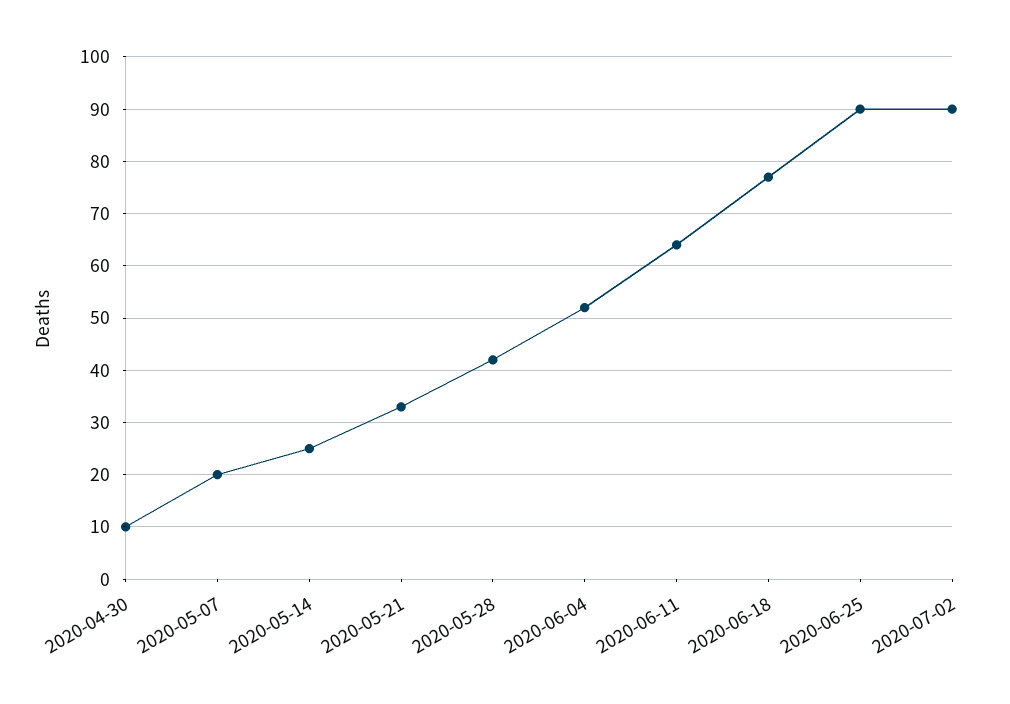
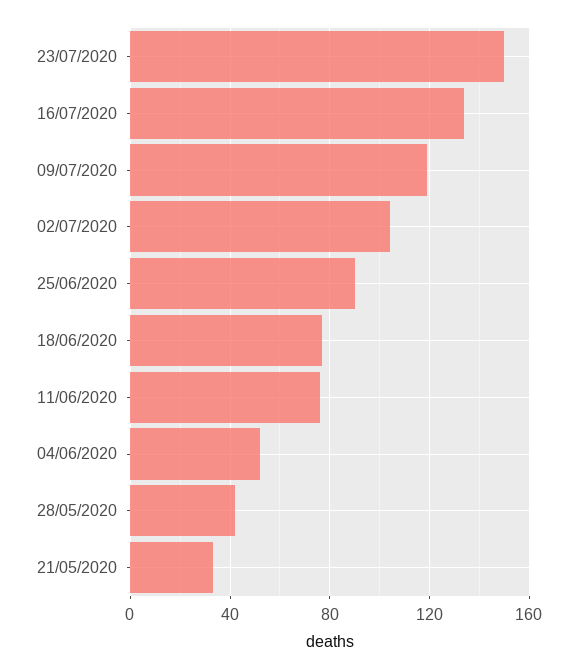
2020-04-30: 10 -> none
2020-05-07: 20 -> none
2020-05-14: 25 -> none
2020-06-11: 65 -> 75
2020-07-02: 90 -> 105
23/07/2020: none -> 150
16/07/2020: none -> 135
09/07/2020: none -> 120

